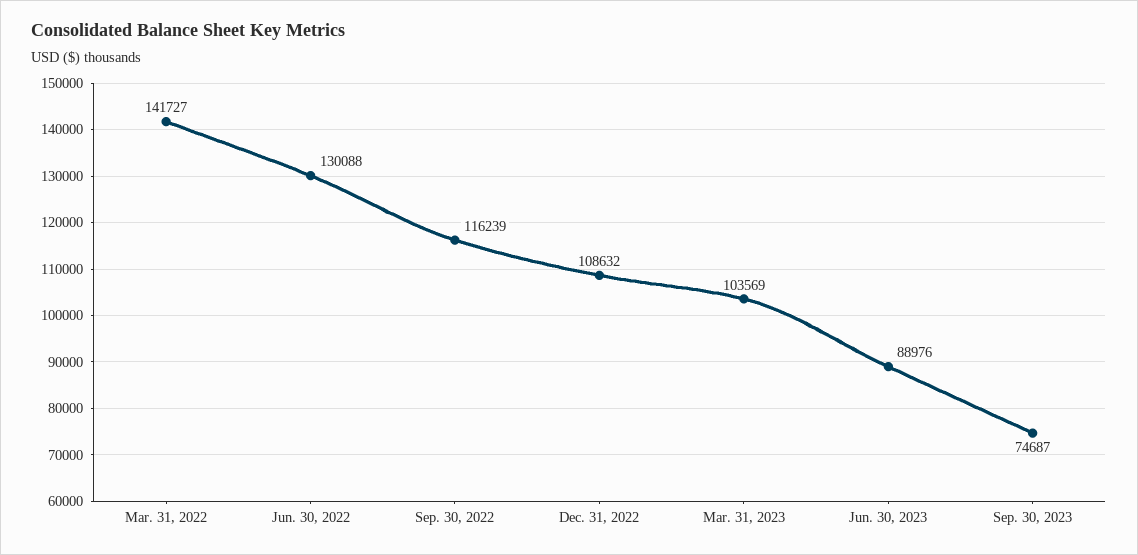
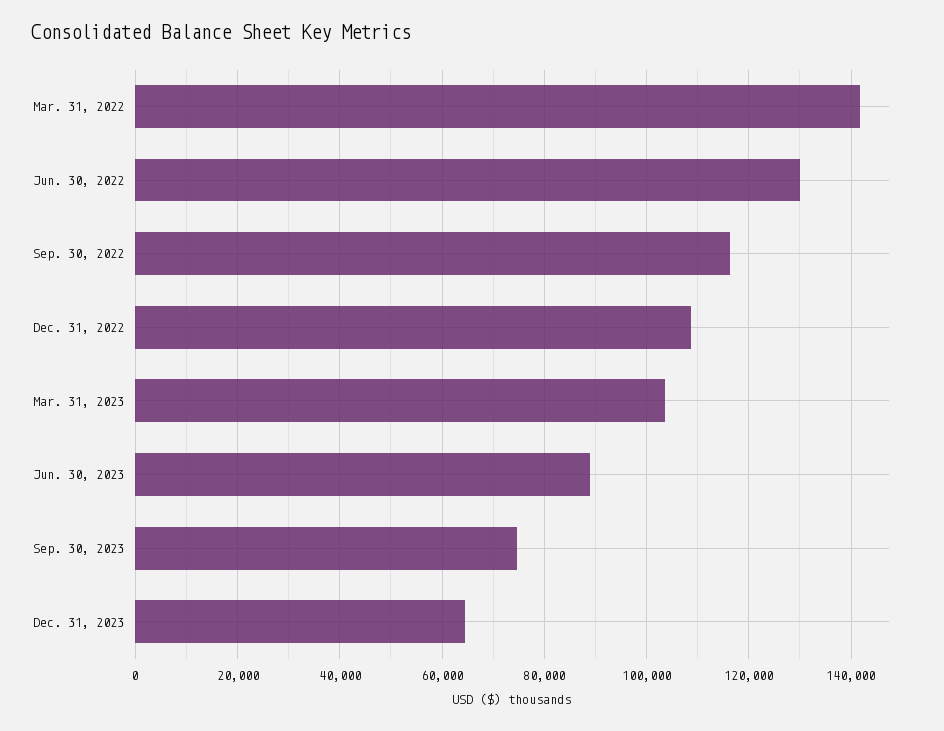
Dec. 31, 2023: none -> 64000

